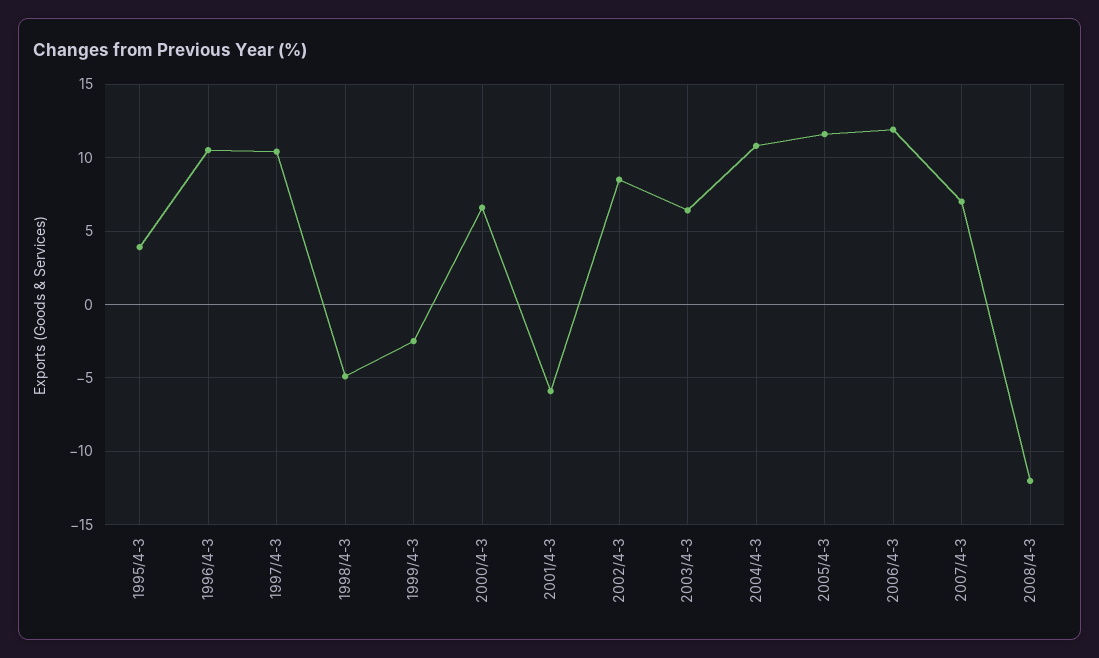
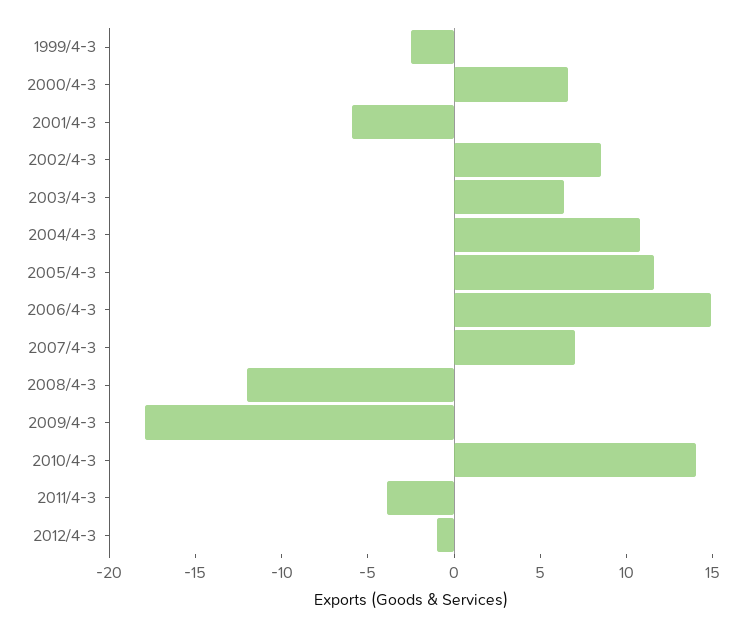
1995/4-3: 4 -> none
1996/4-3: 10.5 -> none
1997/4-3: 10.5 -> none
1998/4-3: -5 -> none
2006/4-3: 12 -> 15
2009/4-3: none -> -18
2010/4-3: none -> 14
2011/4-3: none -> -4
2012/4-3: none -> -1

